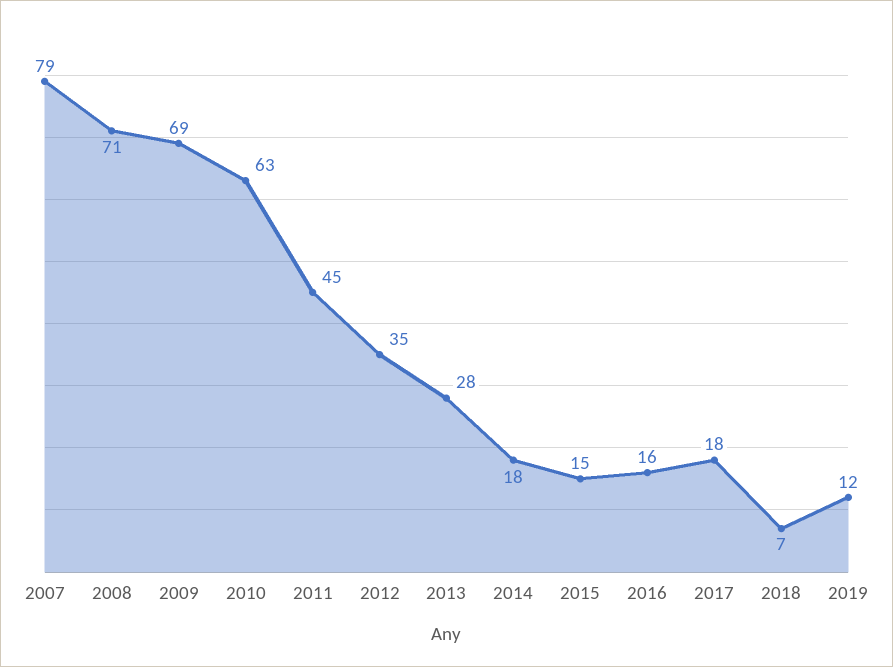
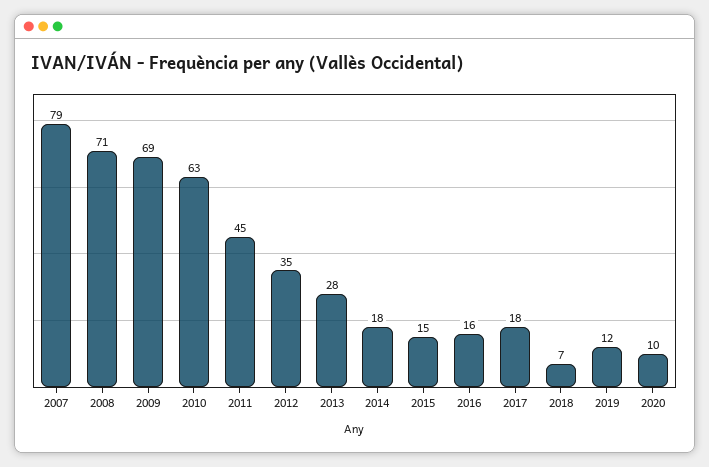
2020: none -> 10

